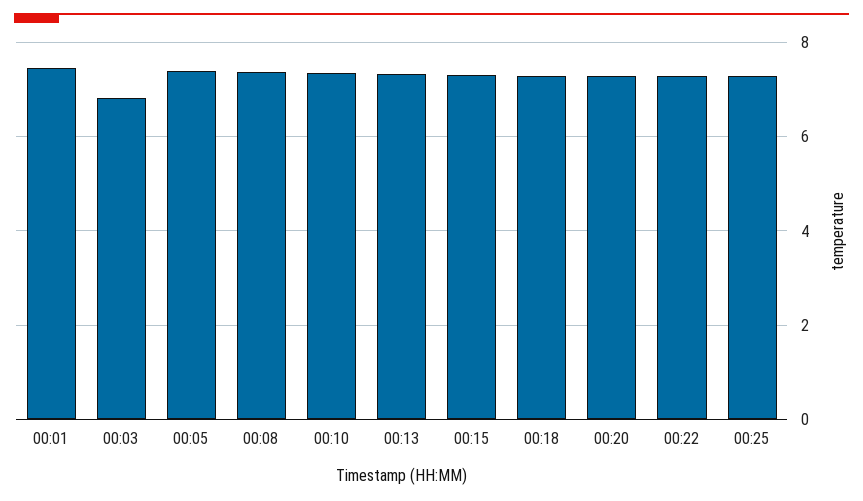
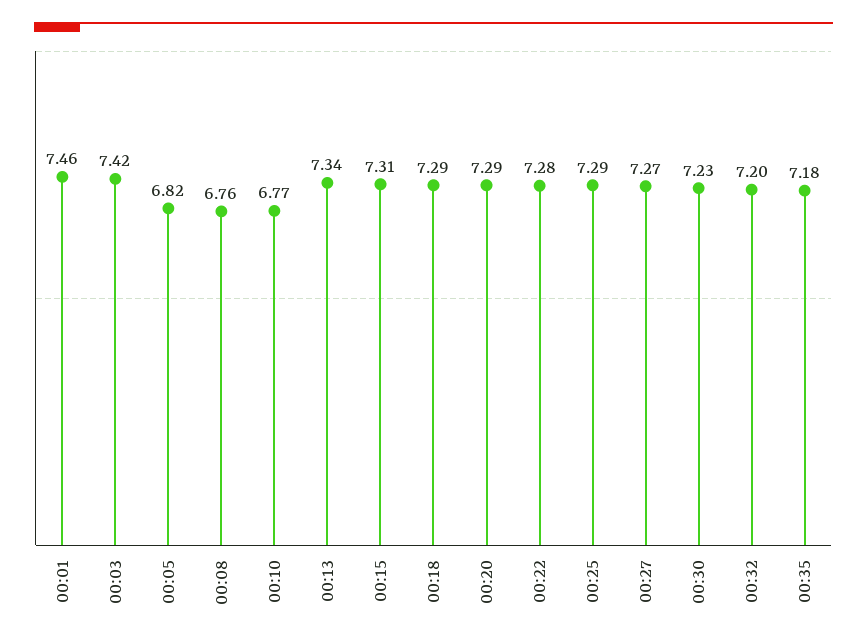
00:03: 6.8 -> 7.42
00:05: 7.4 -> 6.82
00:08: 7.4 -> 6.76
00:10: 7.4 -> 6.77
00:27: none -> 7.27
00:30: none -> 7.23
00:32: none -> 7.2
00:35: none -> 7.18

